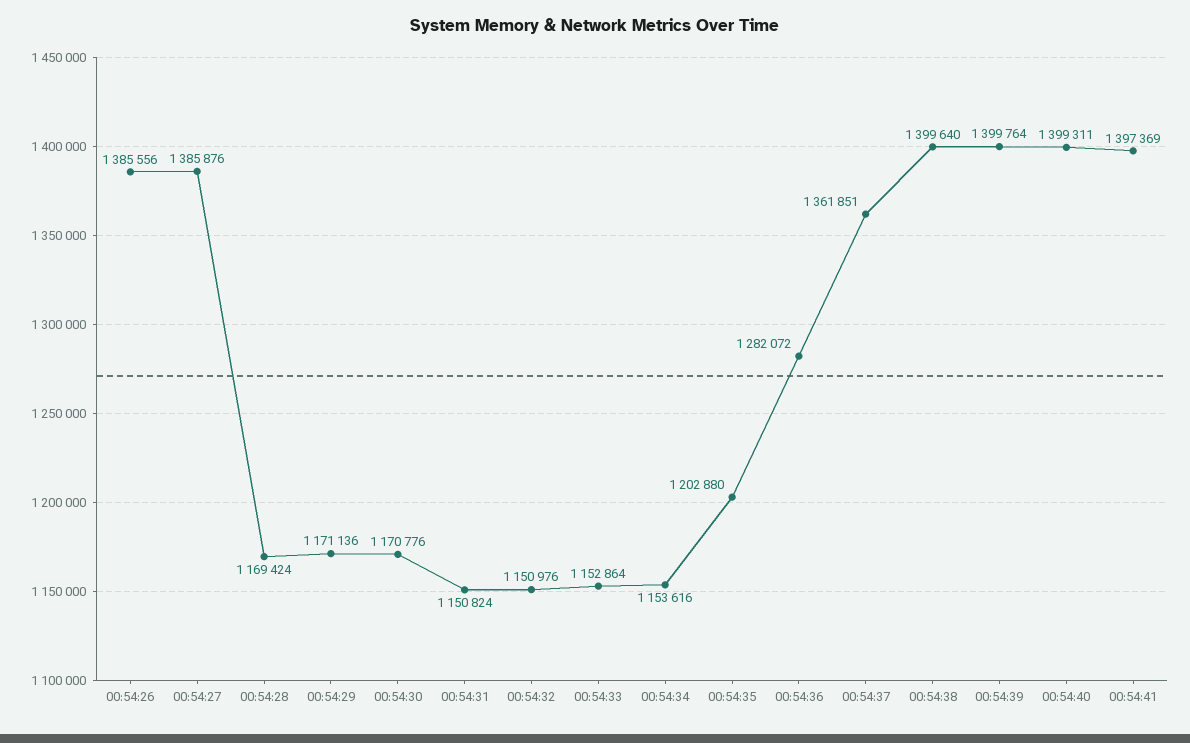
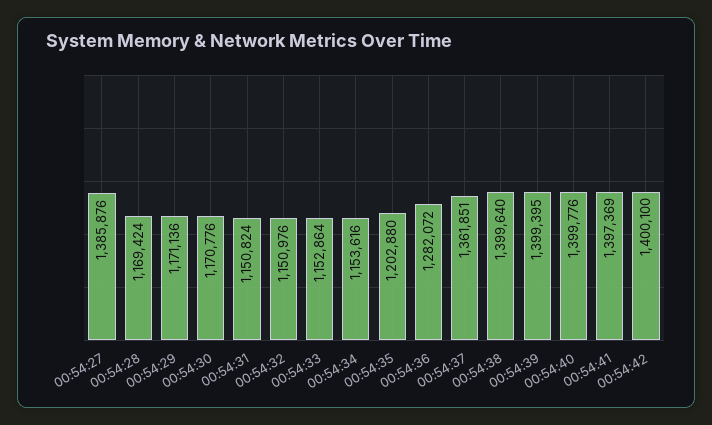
00:54:26: 1385556 -> none
00:54:39: 1399764 -> 1399395
00:54:40: 1399311 -> 1399776
00:54:42: none -> 1400100

